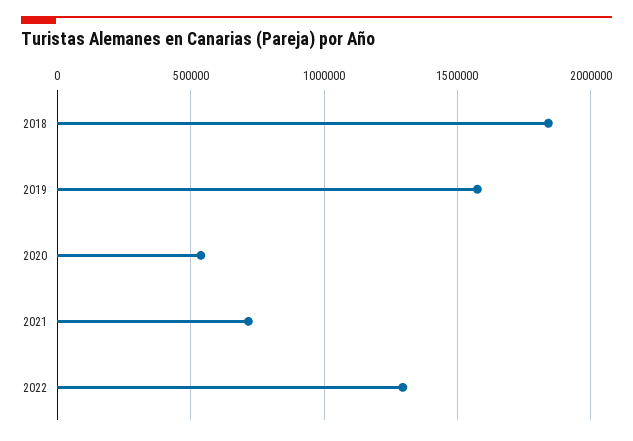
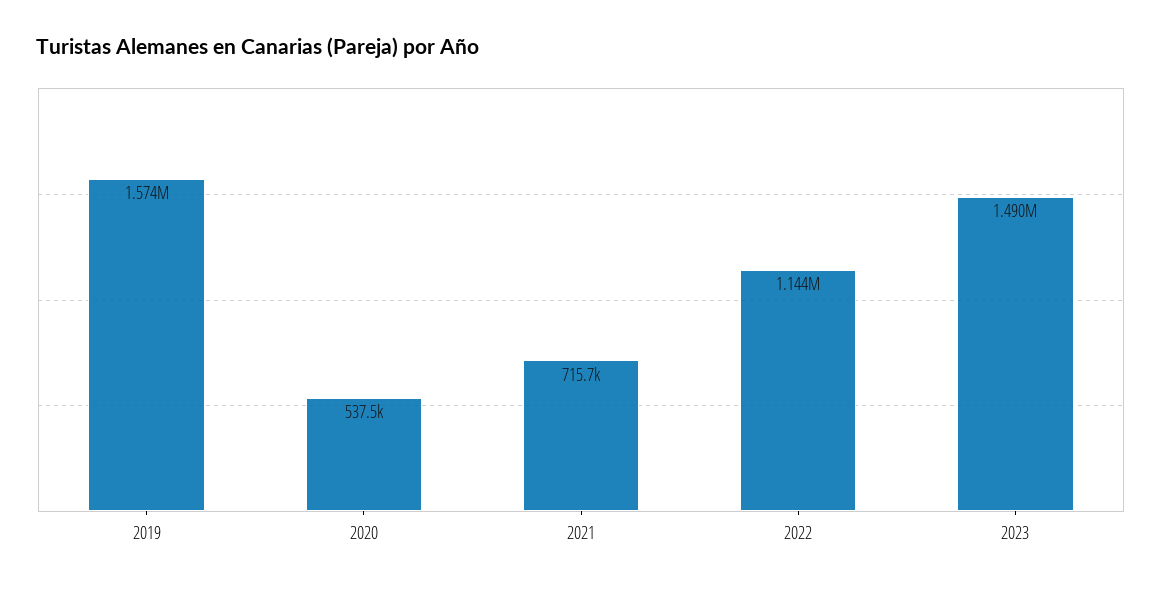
2018: 1850000 -> none
2022: 1300000 -> 1144000
2023: none -> 1490000

